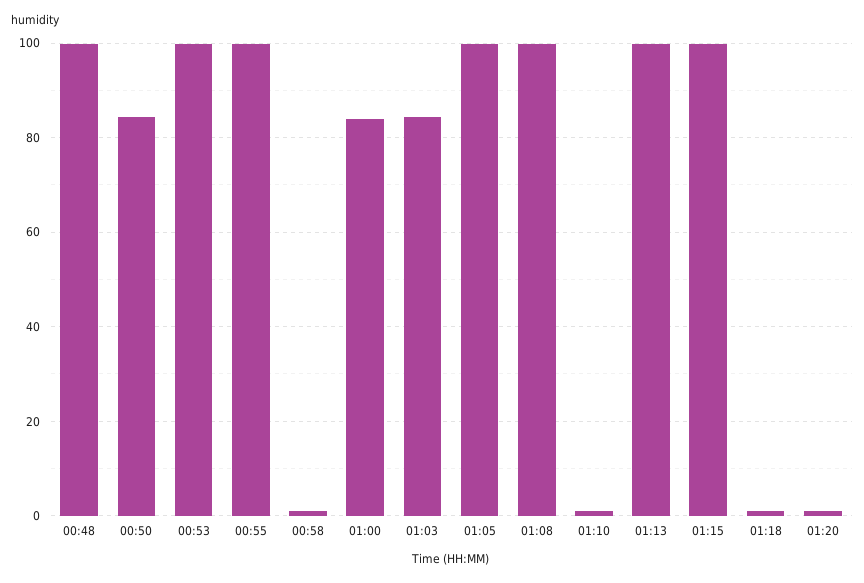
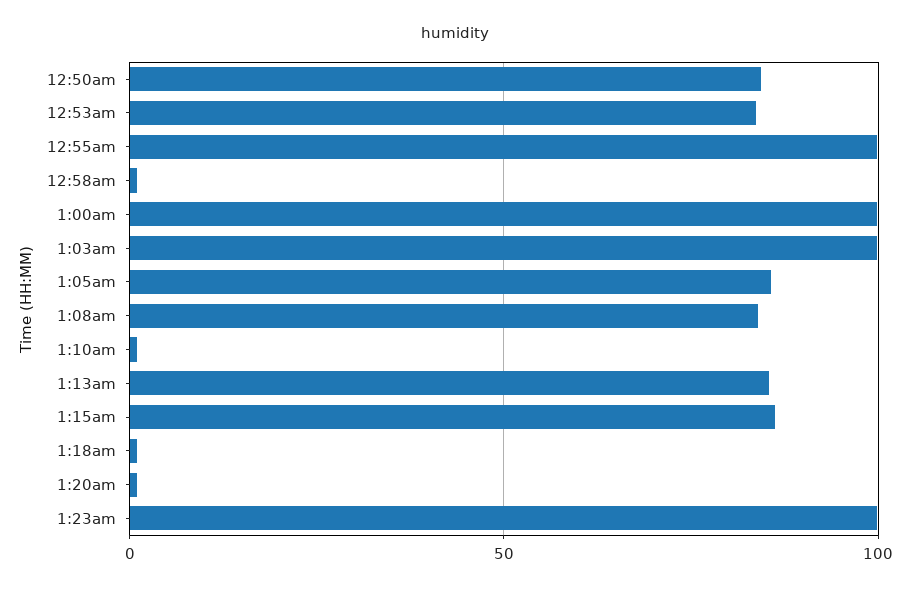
00:48: 100 -> none
00:53: 100 -> 85
01:00: 84 -> 100
01:03: 84 -> 100
01:05: 100 -> 85
01:08: 100 -> 85
01:13: 100 -> 85
01:15: 100 -> 85
1:23am: none -> 100

